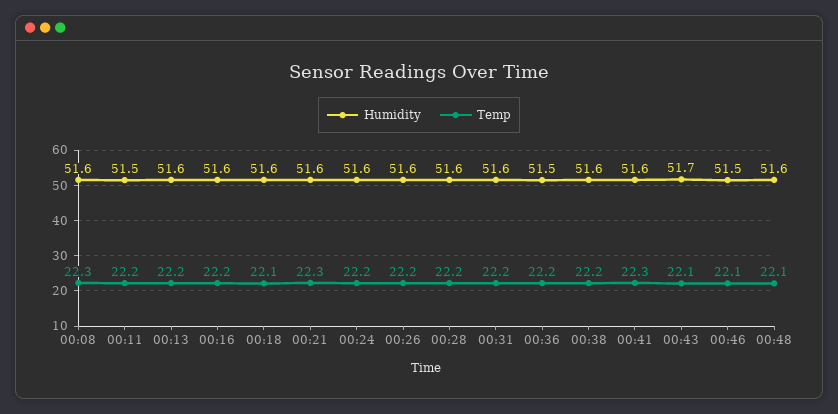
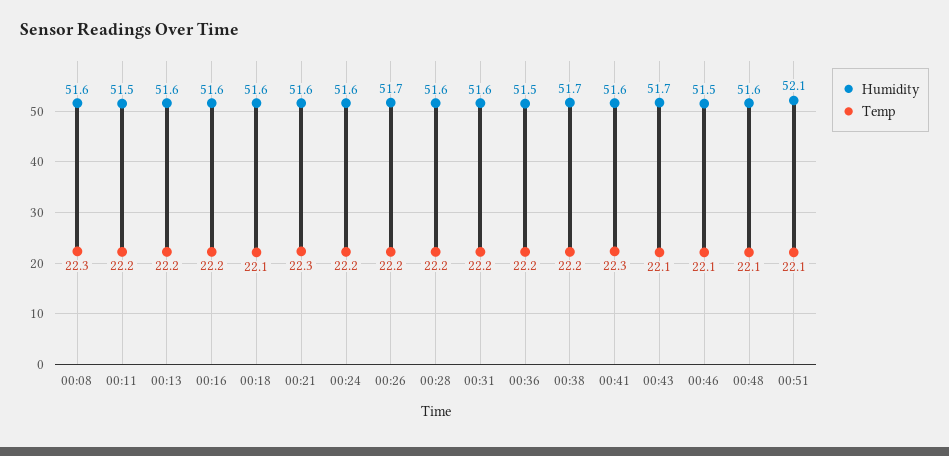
Humidity, 00:26: 51.6 -> 51.7
Humidity, 00:38: 51.6 -> 51.7
Humidity, 00:51: none -> 52.1
Temp, 00:51: none -> 22.1

